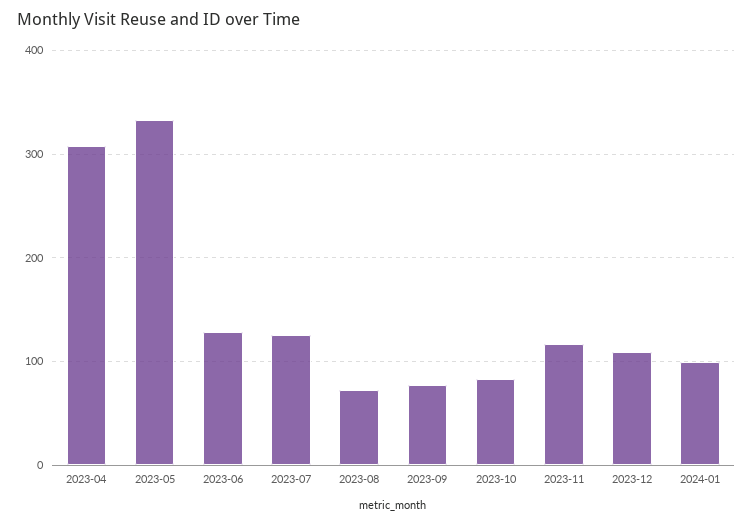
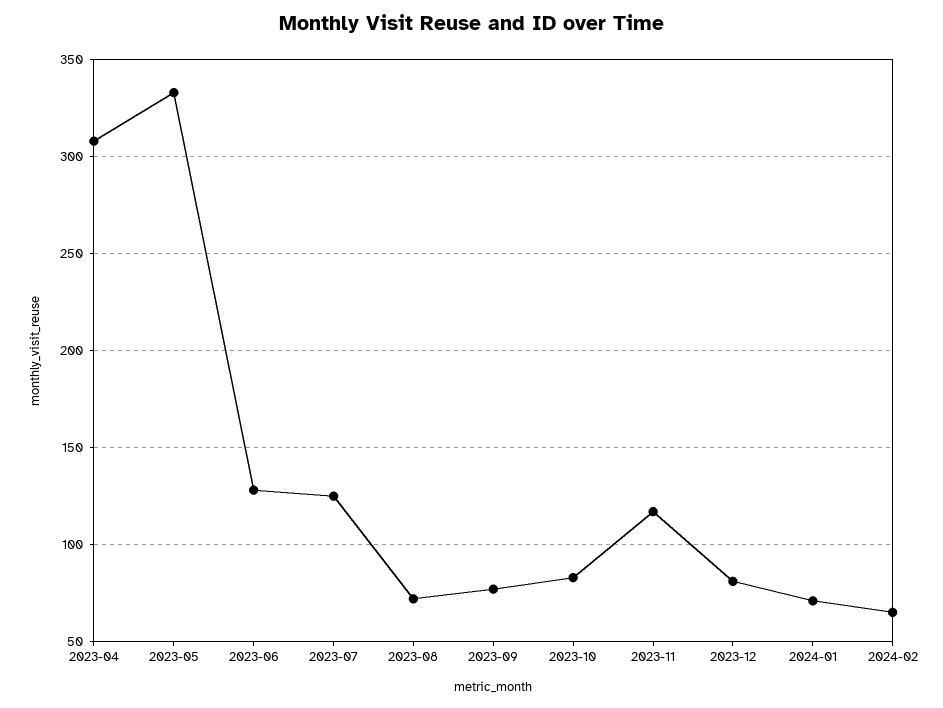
2023-12: 110 -> 80
2024-01: 100 -> 70
2024-02: none -> 65

